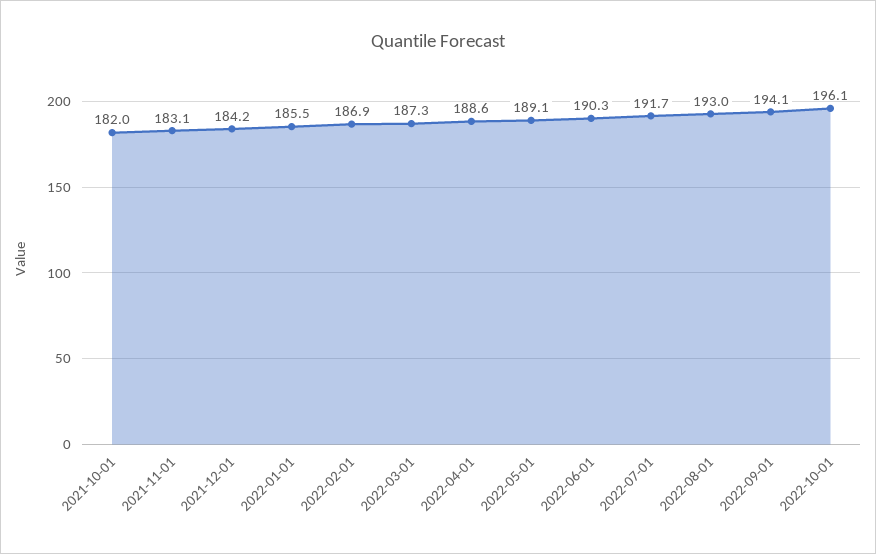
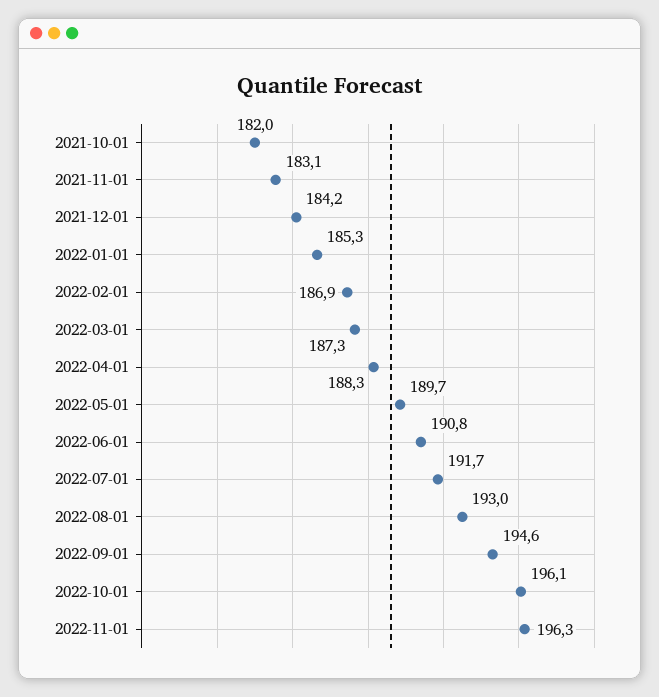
2022-01-01: 185.5 -> 185.3
2022-04-01: 188.6 -> 188.3
2022-05-01: 189.1 -> 189.7
2022-06-01: 190.3 -> 190.8
2022-09-01: 194.1 -> 194.6
2022-11-01: none -> 196.3

